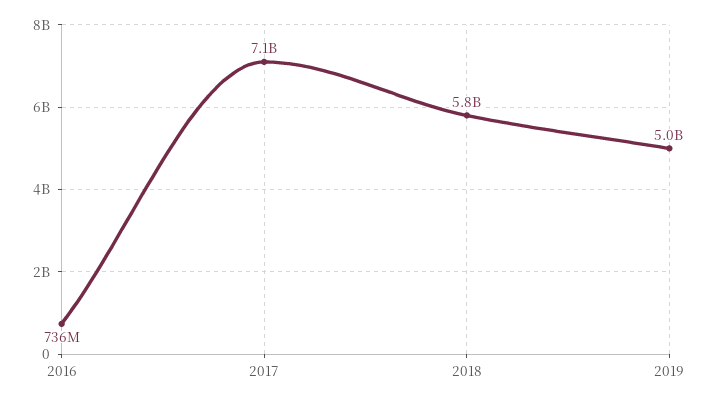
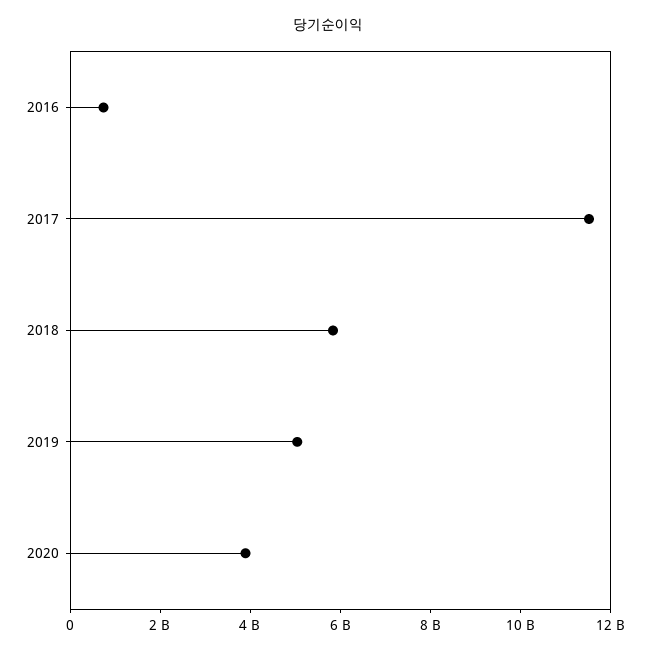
2017: 7100000000 -> 11500000000
2020: none -> 4000000000

